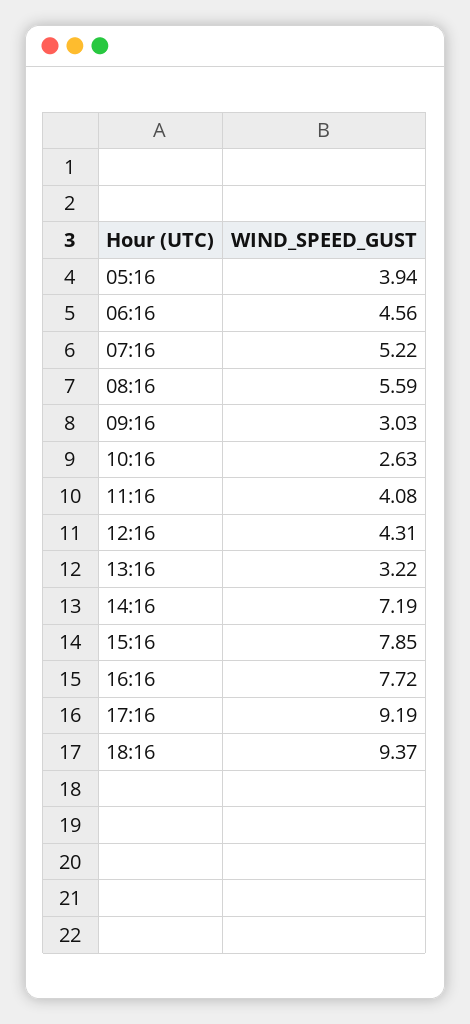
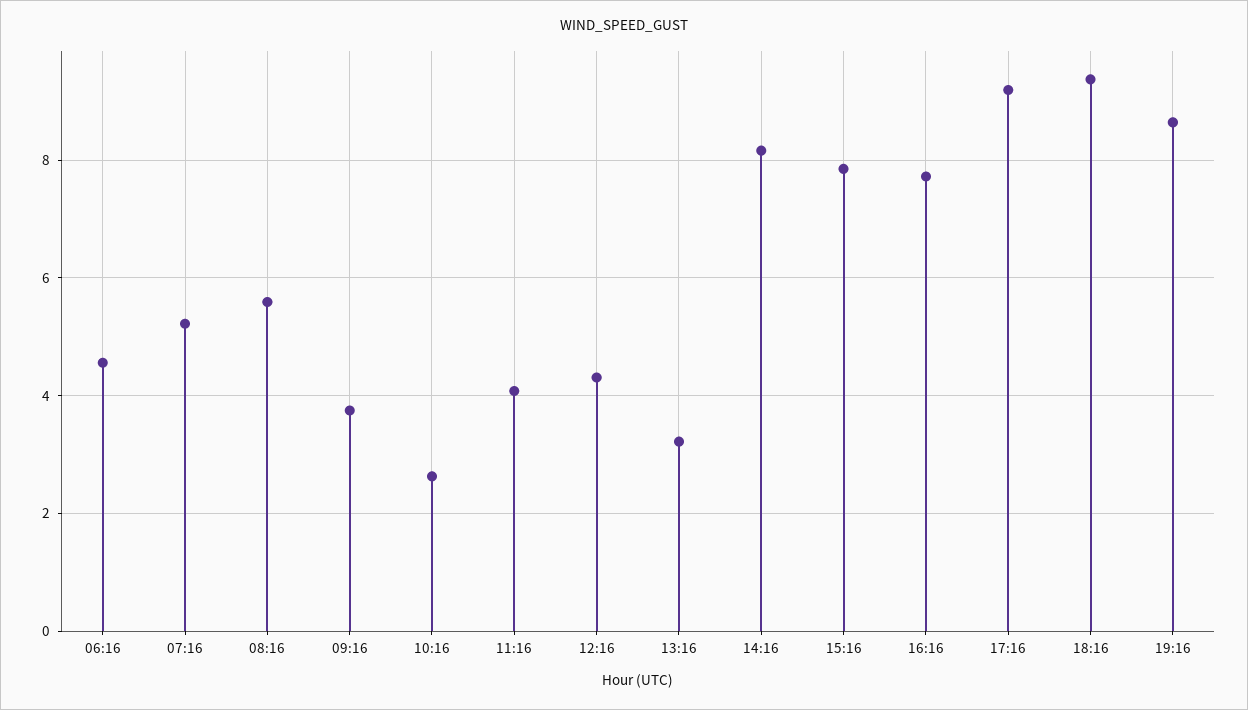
05:16: 3.94 -> none
09:16: 3.03 -> 3.8
14:16: 7.19 -> 8.2
19:16: none -> 8.6

